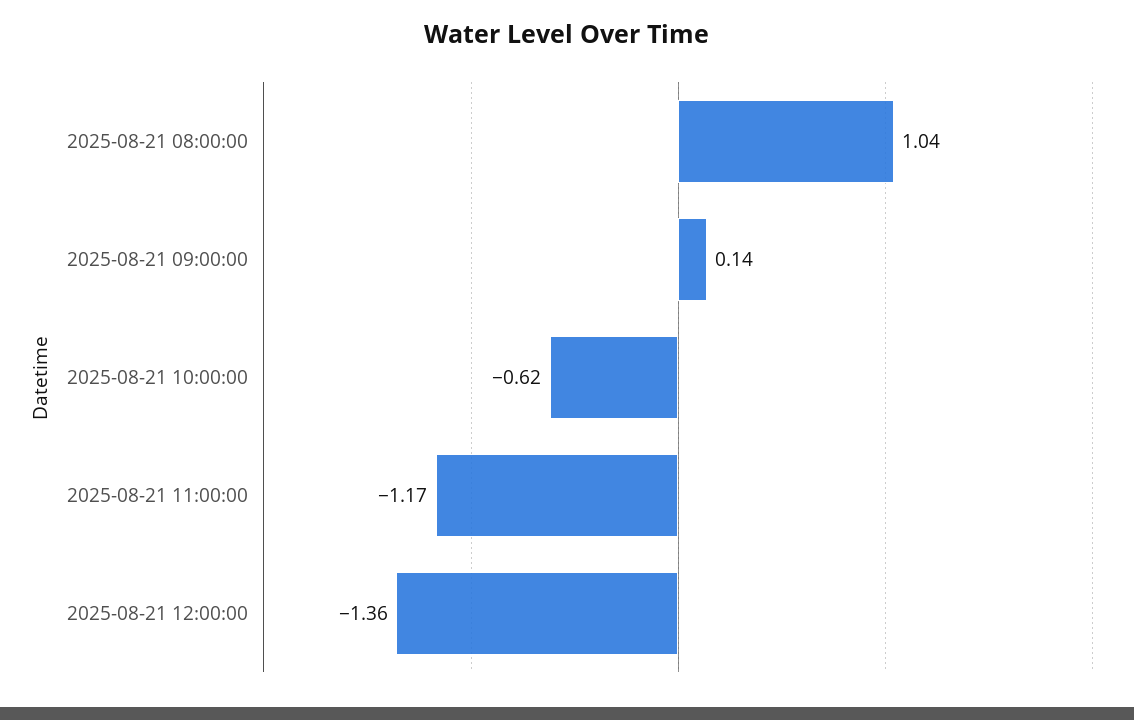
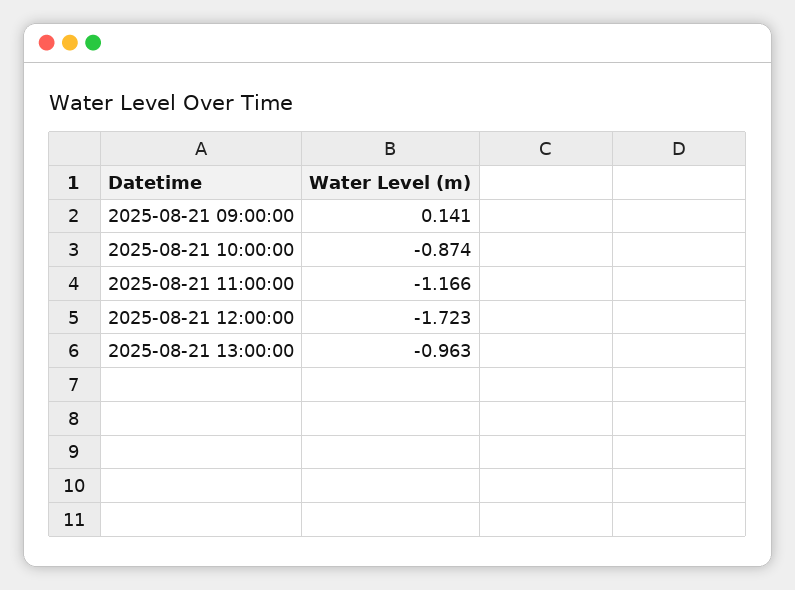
2025-08-21 08:00:00: 1.04 -> none
2025-08-21 10:00:00: -0.62 -> -0.874
2025-08-21 12:00:00: -1.36 -> -1.723
2025-08-21 13:00:00: none -> -0.963

